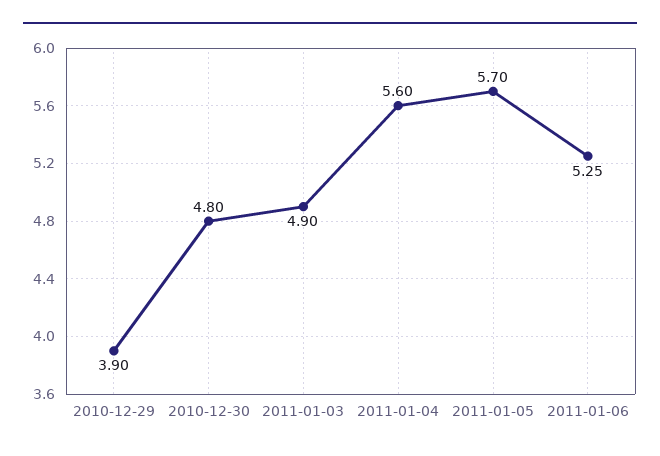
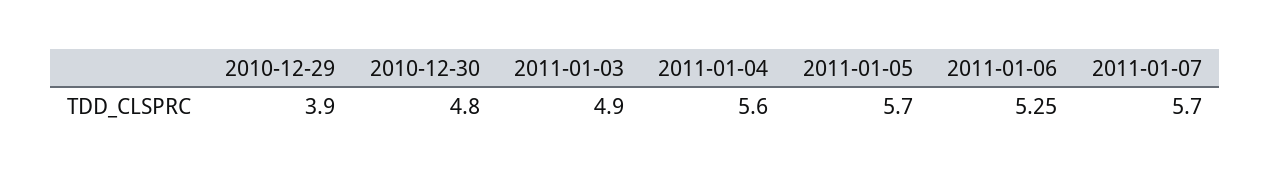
2011-01-07: none -> 5.7

